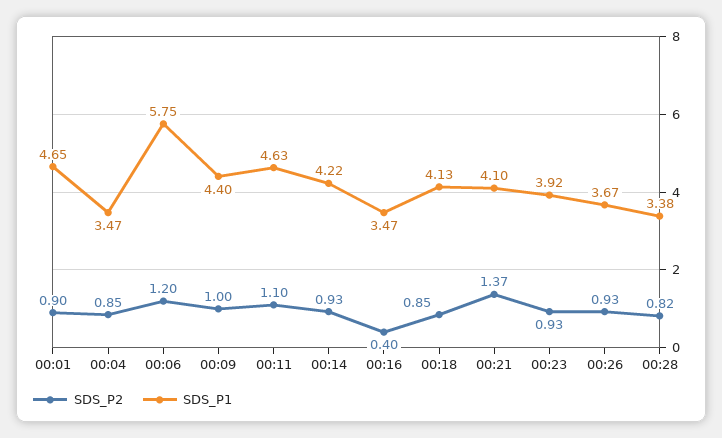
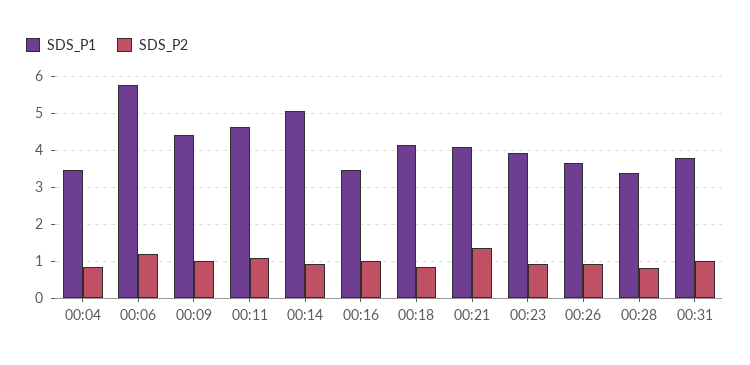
SDS_P2, 00:01: 0.9 -> none
SDS_P1, 00:01: 4.65 -> none
SDS_P1, 00:14: 4.22 -> 5
SDS_P2, 00:16: 0.4 -> 1
SDS_P1, 00:31: none -> 3.8
SDS_P2, 00:31: none -> 1

